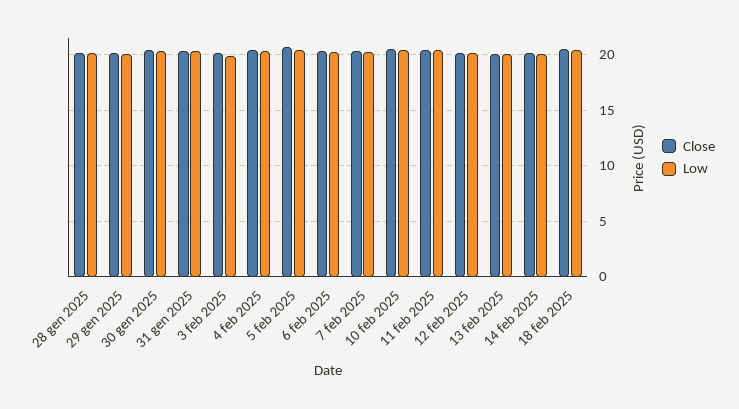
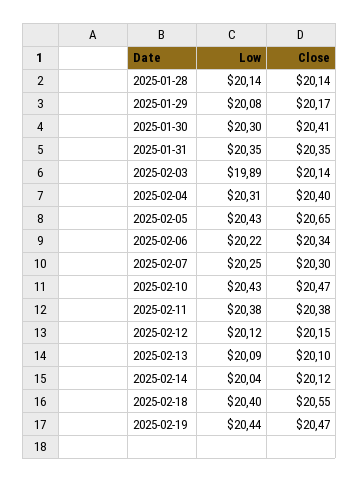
Low, 2025-02-19: none -> 20.44
Close, 2025-02-19: none -> 20.47

